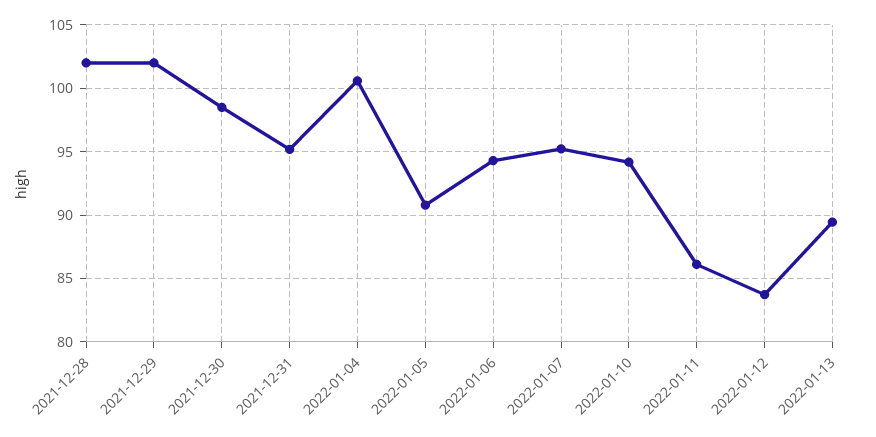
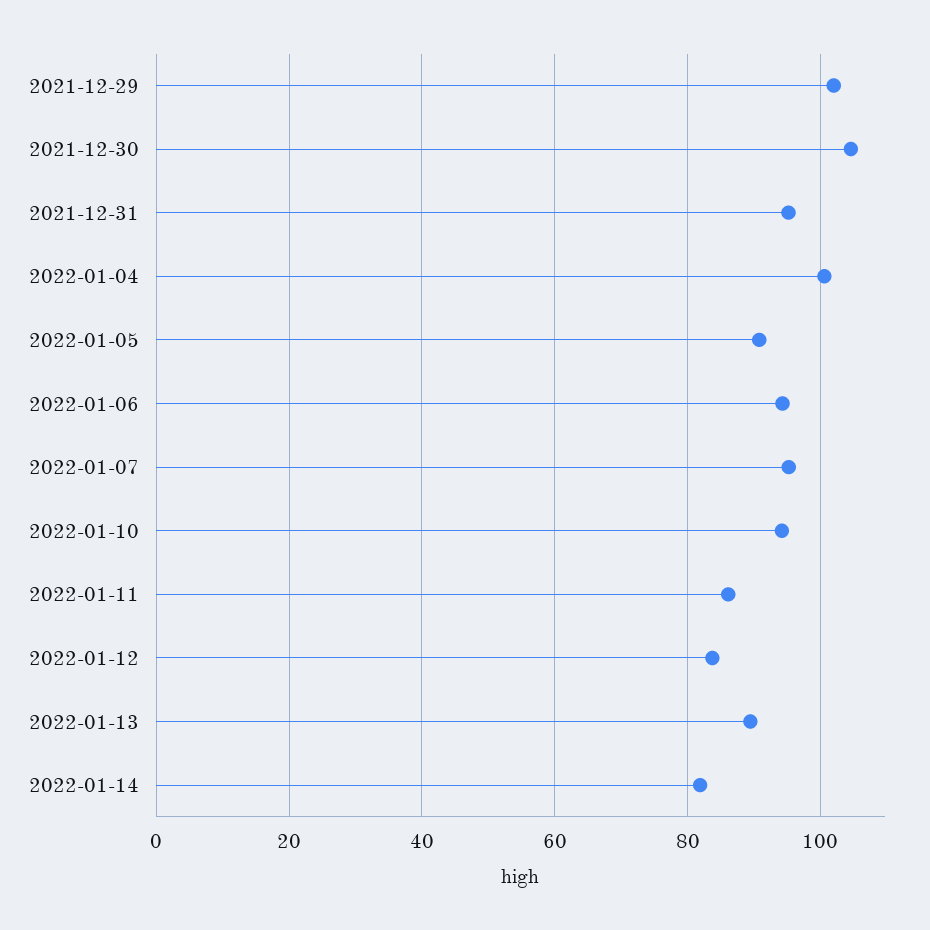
2021-12-28: 102 -> none
2021-12-30: 98.5 -> 104
2022-01-14: none -> 82

